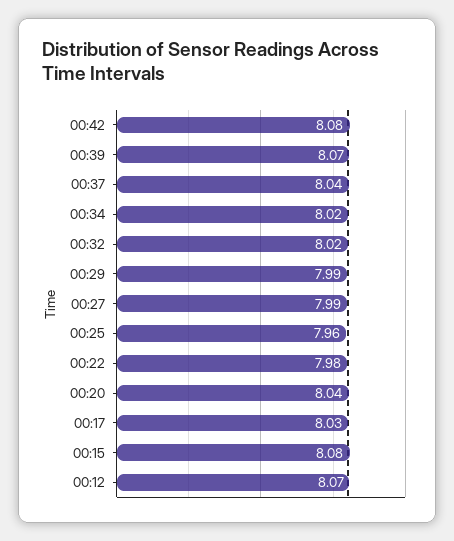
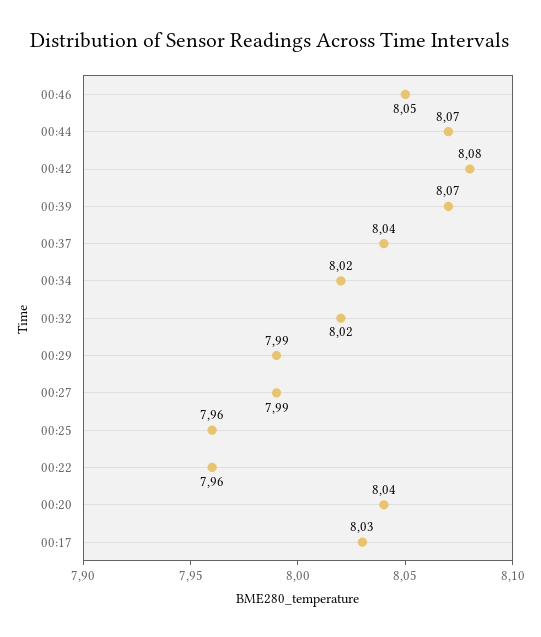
00:22: 7.98 -> 7.96
00:15: 8.08 -> none
00:12: 8.07 -> none
00:46: none -> 8.05
00:44: none -> 8.07

